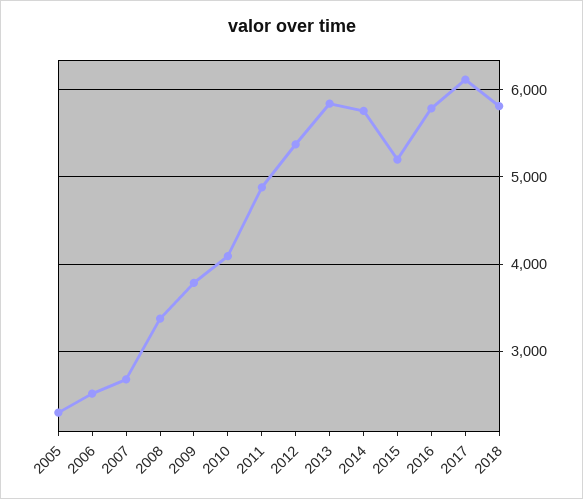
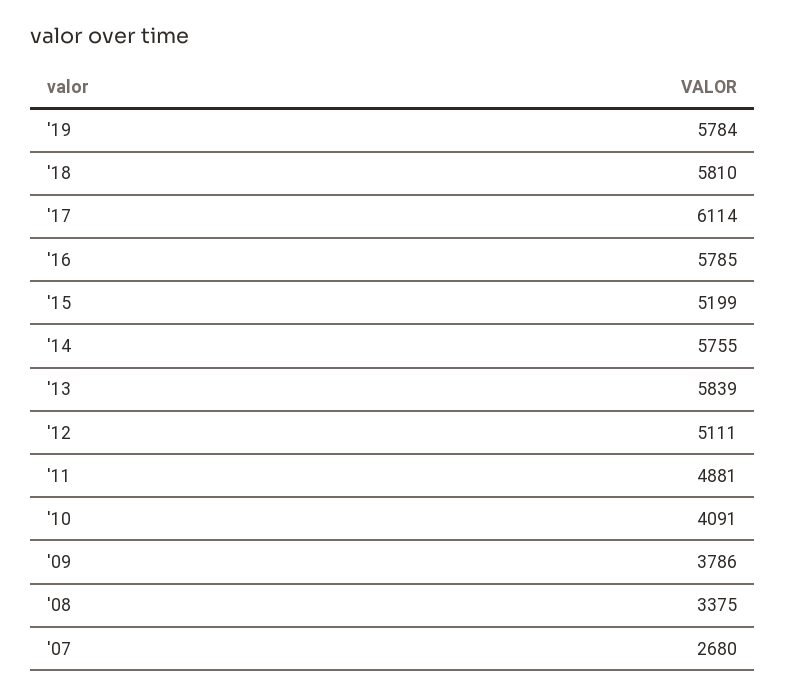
2005: 2300 -> none
2006: 2500 -> none
2012: 5400 -> 5111
'19: none -> 5784

